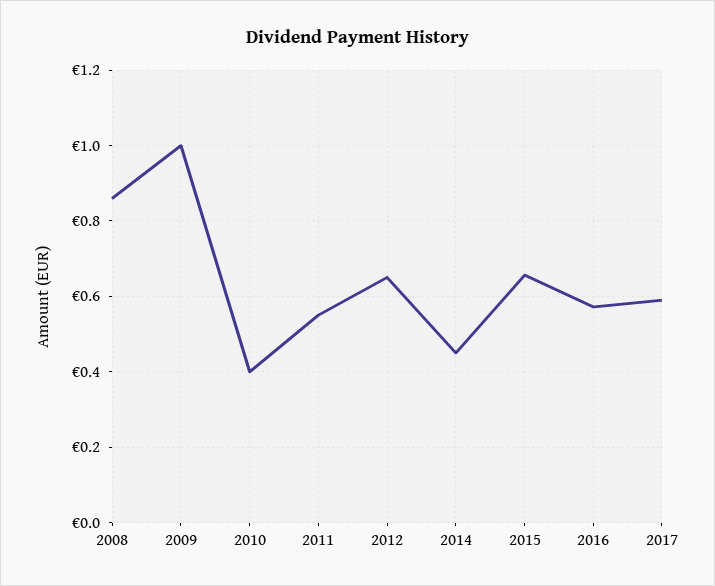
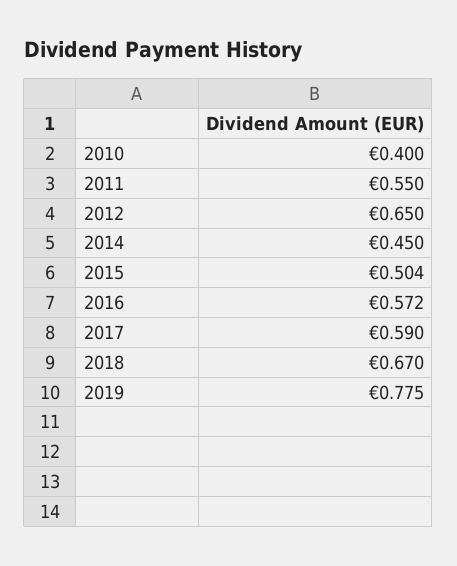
2008: 0.86 -> none
2009: 1 -> none
2015: 0.66 -> 0.504
2018: none -> 0.67
2019: none -> 0.775

